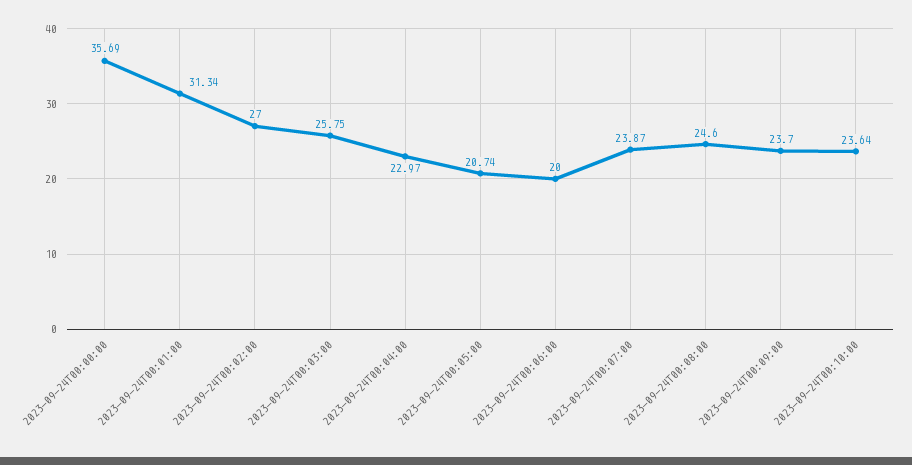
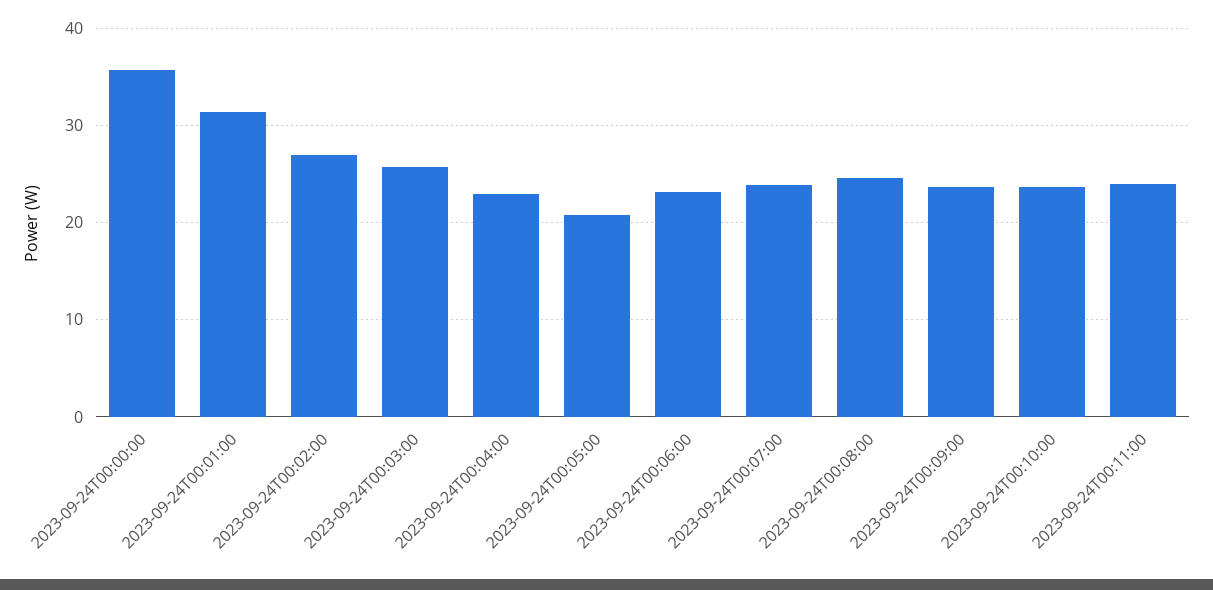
2023-09-24T00:06:00: 20 -> 23
2023-09-24T00:11:00: none -> 24

